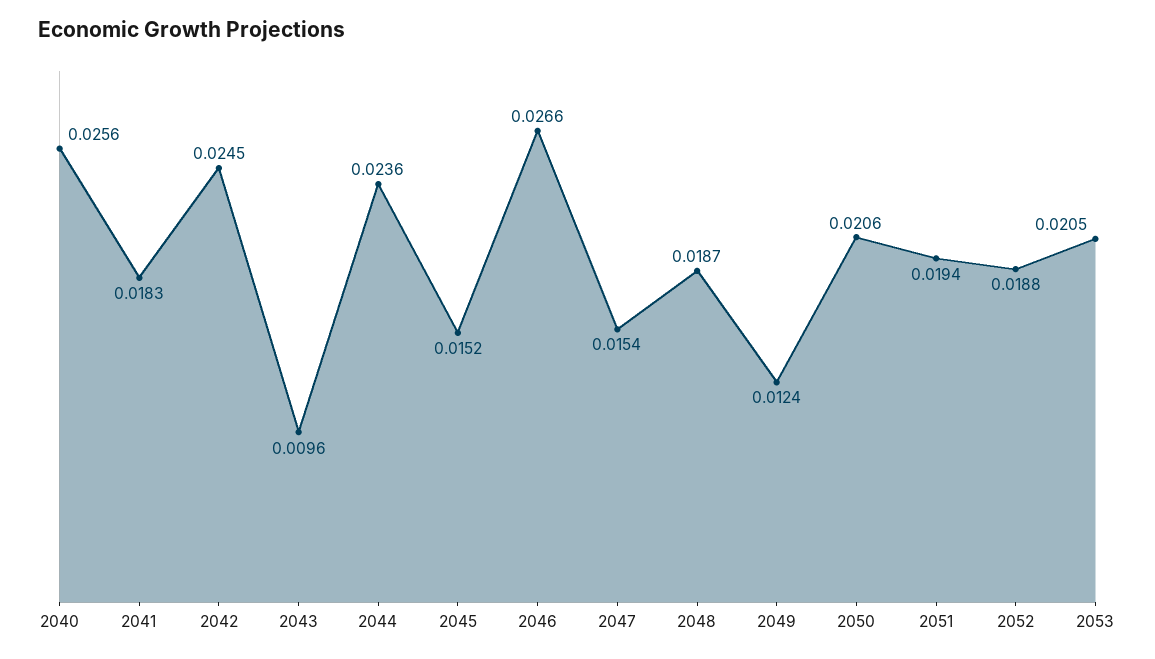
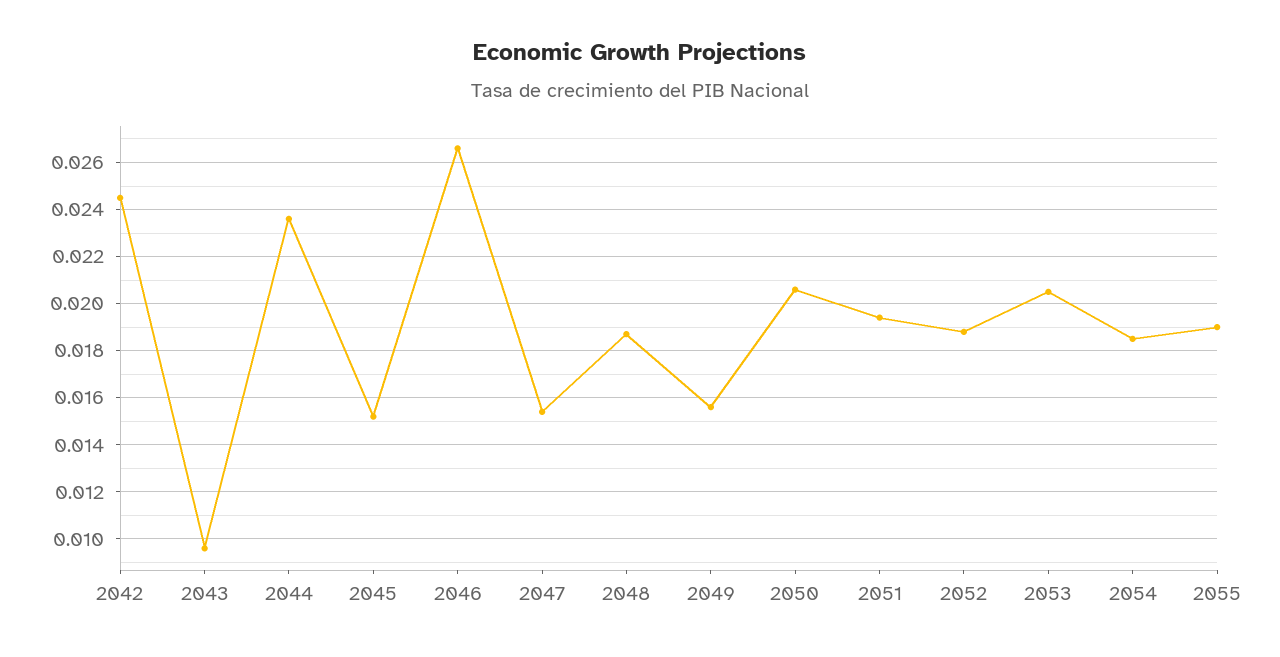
2040: 0.0256 -> none
2041: 0.0183 -> none
2049: 0.0124 -> 0.0155
2054: none -> 0.0185
2055: none -> 0.019

